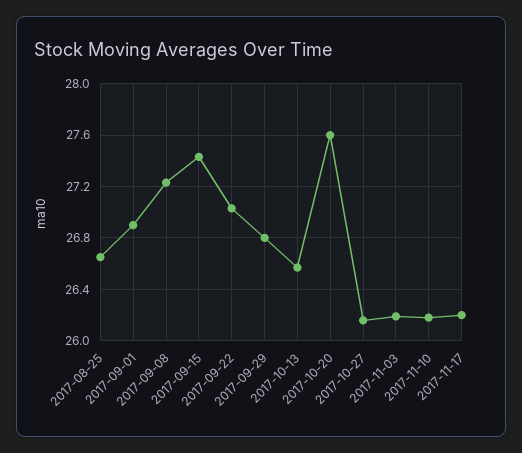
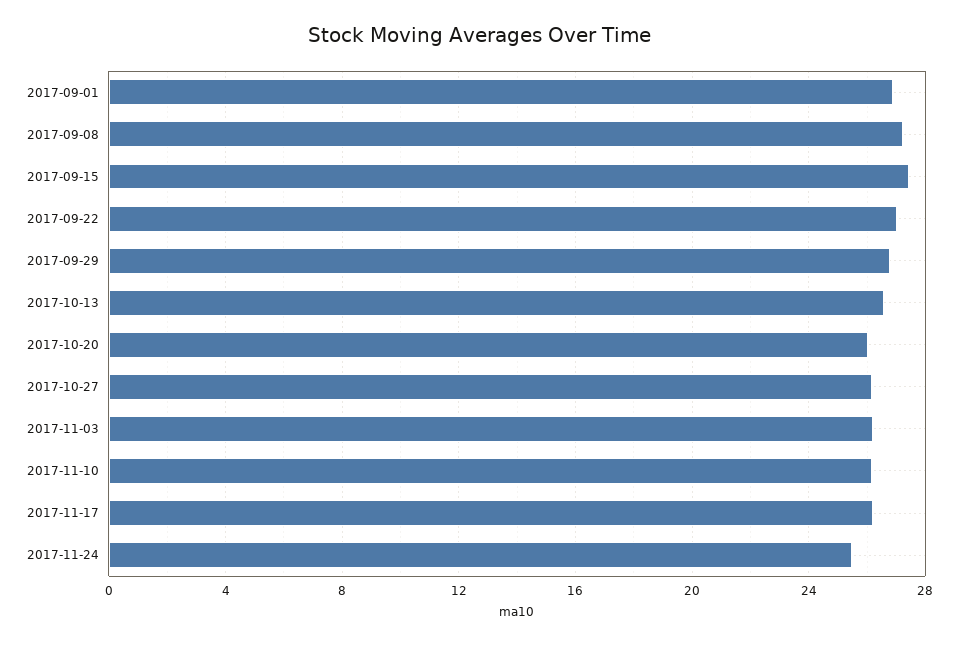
2017-08-25: 26.65 -> none
2017-10-20: 27.6 -> 26
2017-11-24: none -> 25.5

